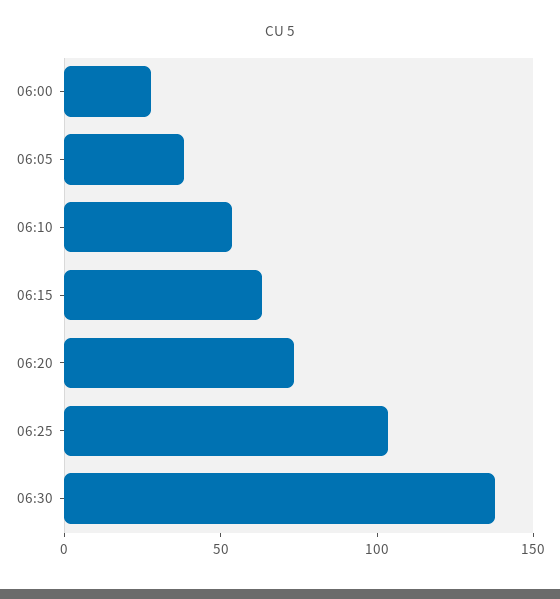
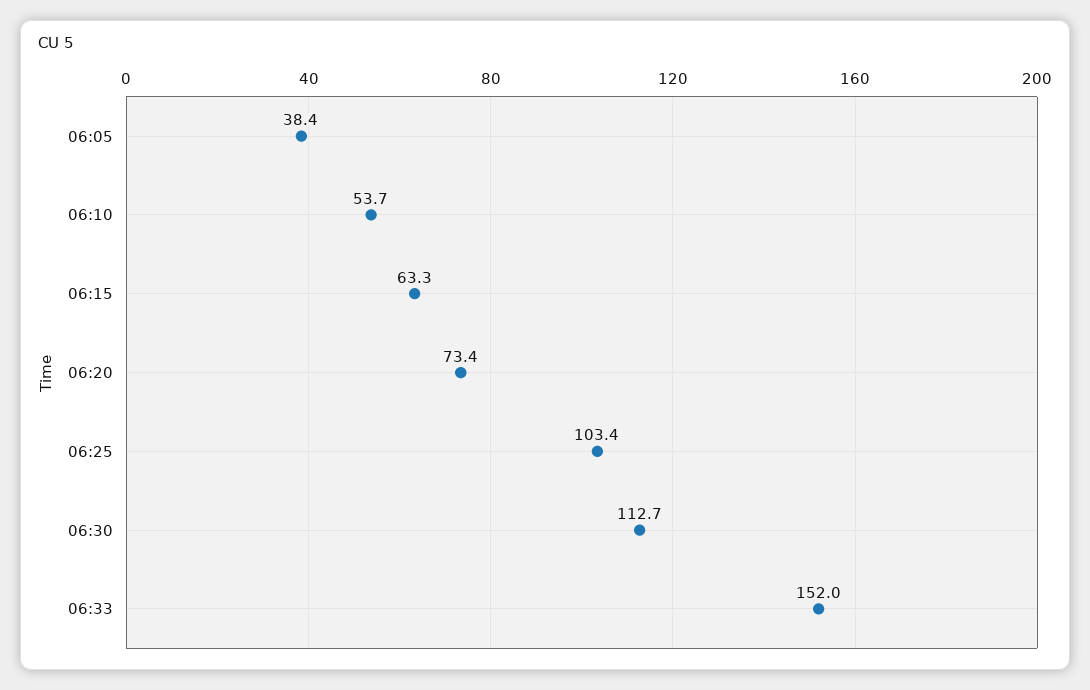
06:00: 30 -> none
06:30: 140 -> 112.7
06:33: none -> 152

